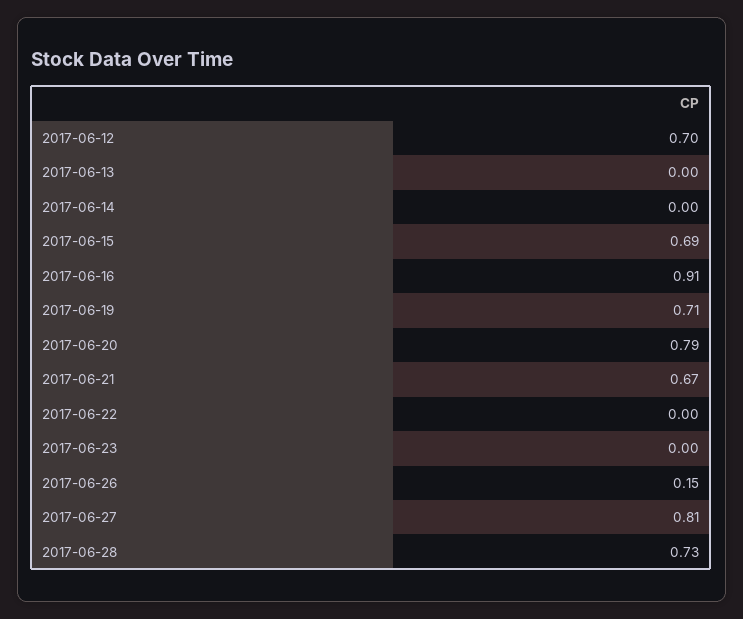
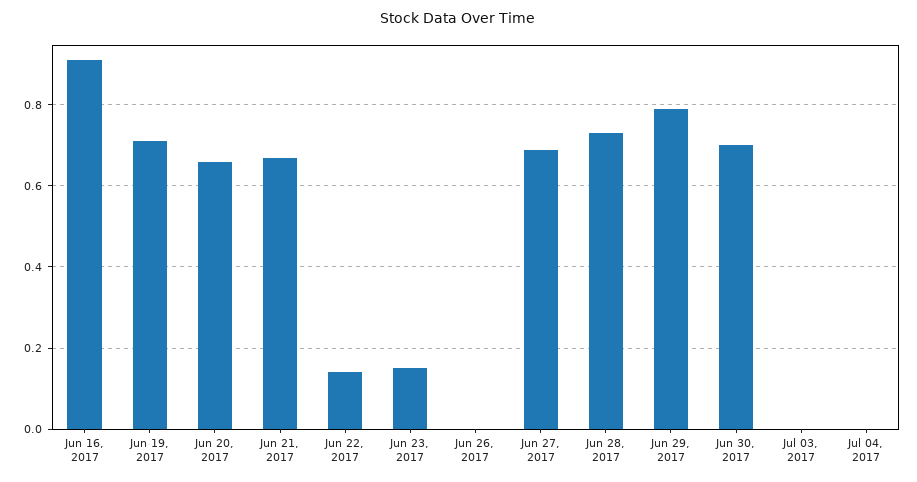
2017-06-12: 0.7 -> none
2017-06-13: 0 -> none
2017-06-14: 0 -> none
2017-06-15: 0.69 -> none
2017-06-20: 0.79 -> 0.65
2017-06-22: 0 -> 0.15
2017-06-23: 0 -> 0.15
2017-06-26: 0.15 -> 0
2017-06-27: 0.81 -> 0.7
Jun 29, 2017: none -> 0.8
Jun 30, 2017: none -> 0.7
Jul 03, 2017: none -> 0
Jul 04, 2017: none -> 0

